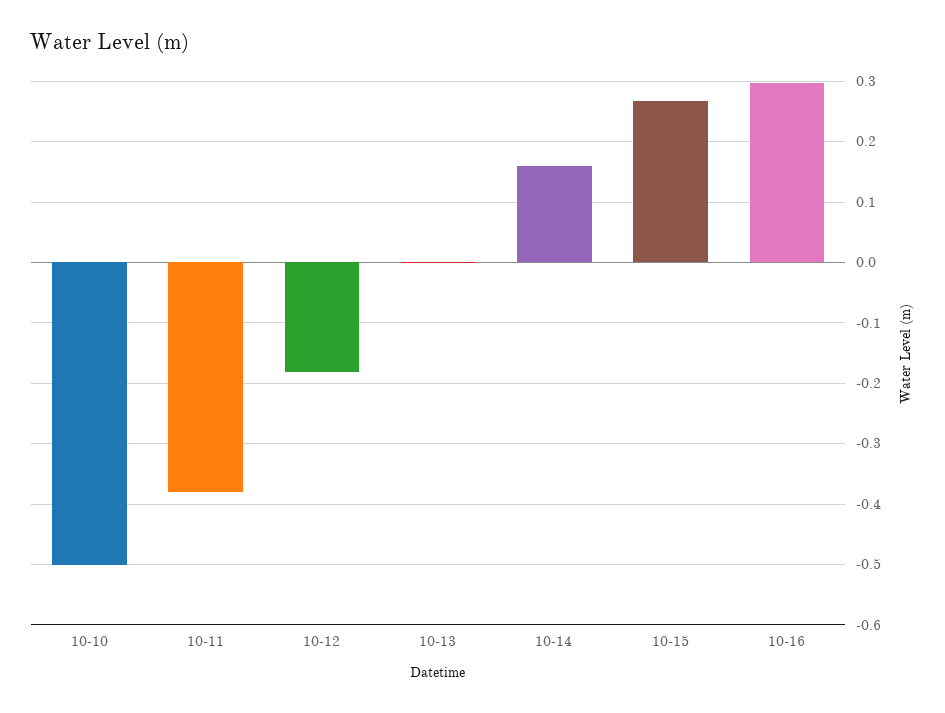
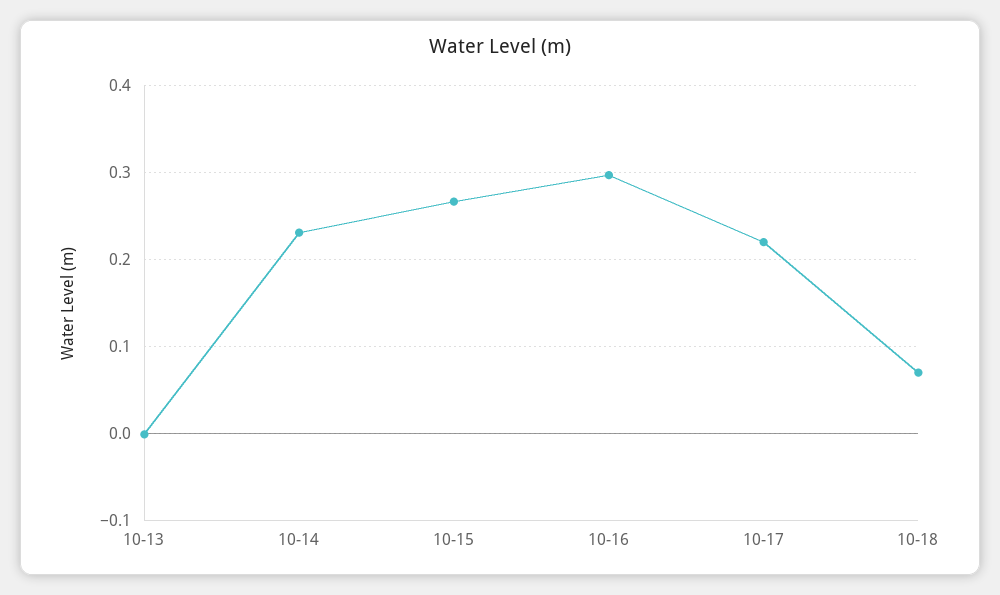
10-10: -0.5 -> none
10-11: -0.38 -> none
10-12: -0.18 -> none
10-14: 0.16 -> 0.23
10-17: none -> 0.22
10-18: none -> 0.07

